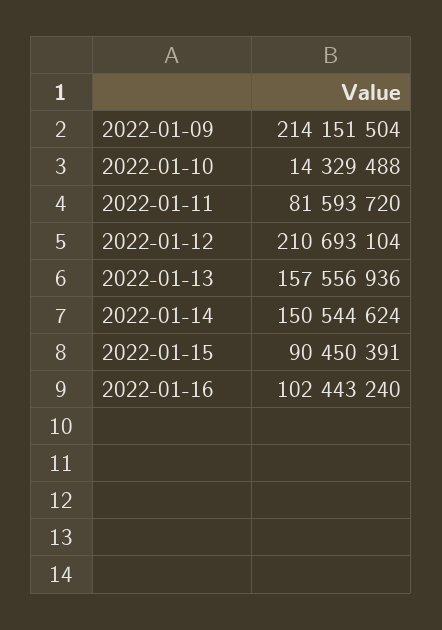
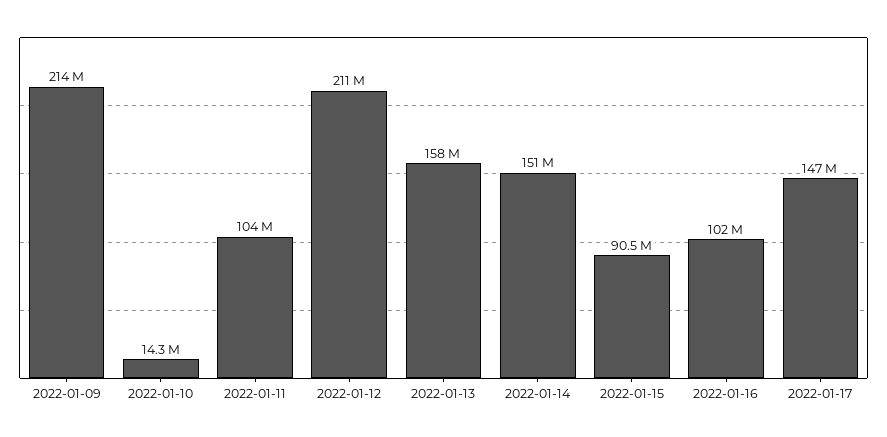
2022-01-11: 81593720 -> 104000000
2022-01-17: none -> 147000000

